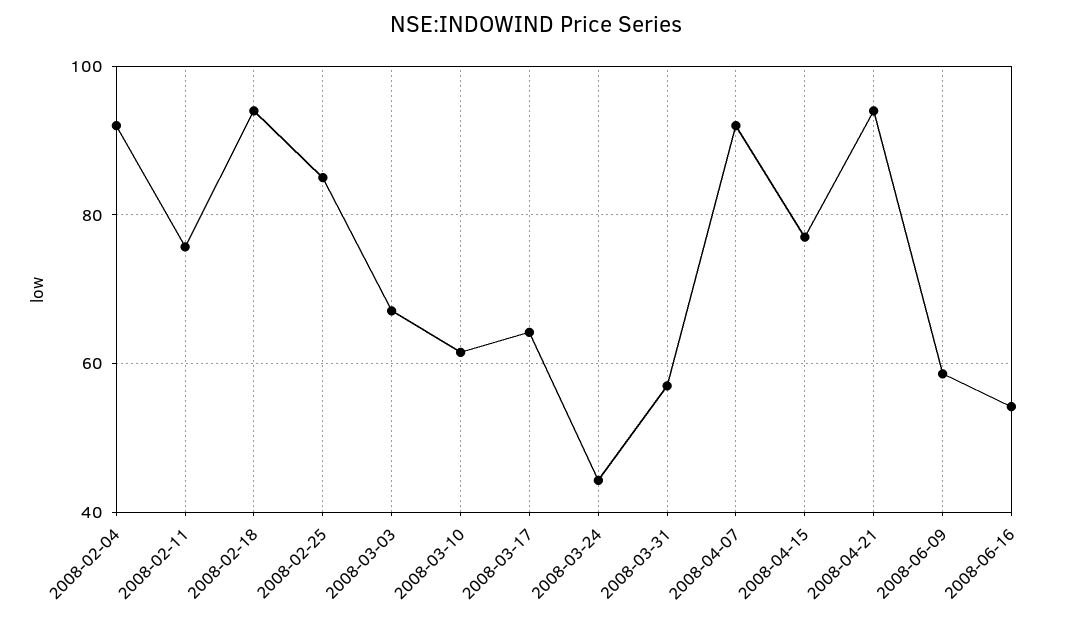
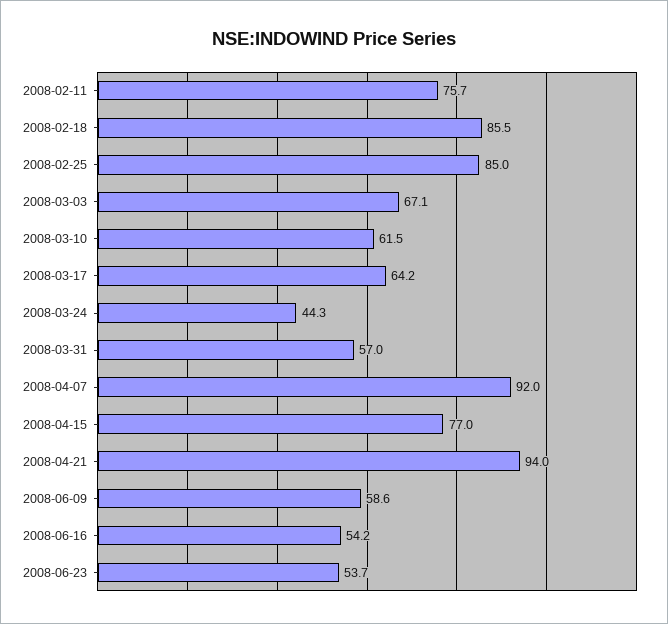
2008-02-04: 92 -> none
2008-02-18: 94 -> 85.5
2008-06-23: none -> 53.7

